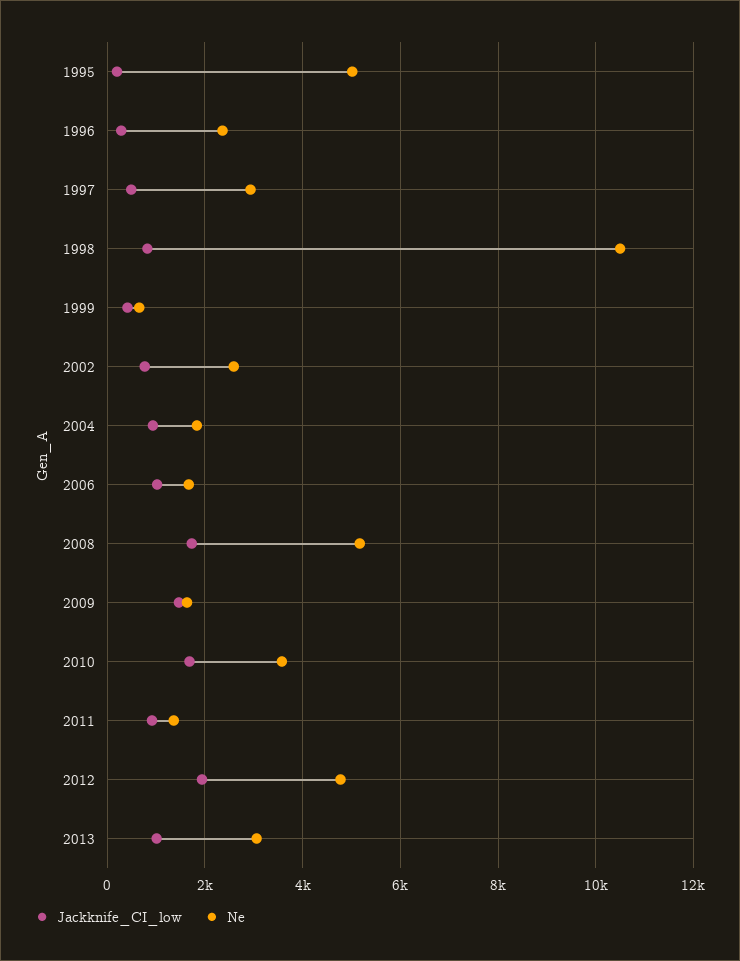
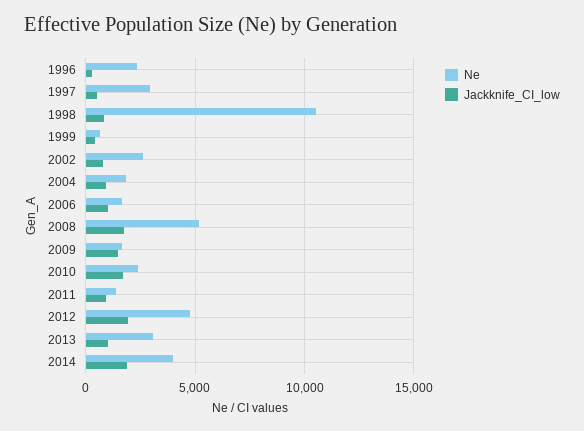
Jackknife_CI_low, 1995: 200 -> none
Ne, 1995: 5000 -> none
Ne, 2010: 3600 -> 2500
Ne, 2014: none -> 4000
Jackknife_CI_low, 2014: none -> 2000

